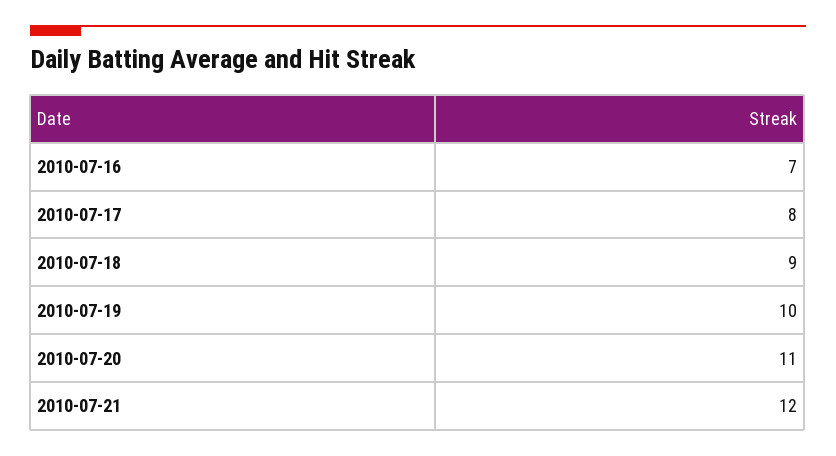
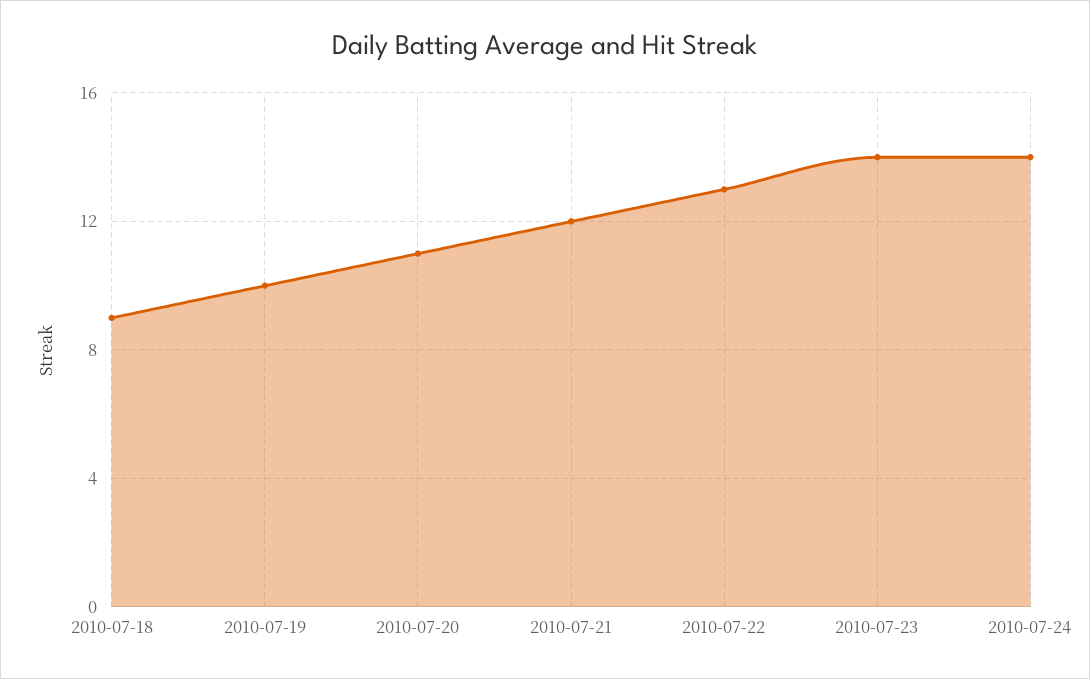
2010-07-16: 7 -> none
2010-07-17: 8 -> none
2010-07-22: none -> 13
2010-07-23: none -> 14
2010-07-24: none -> 14

